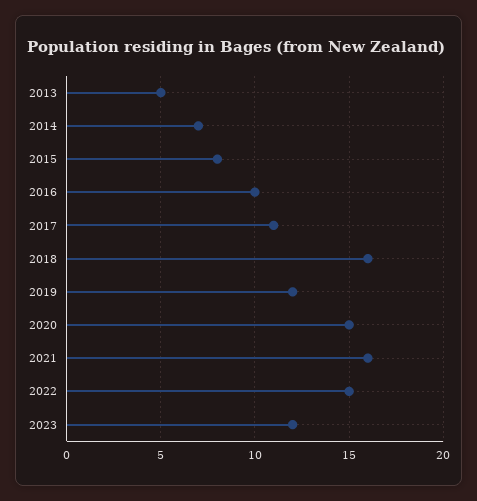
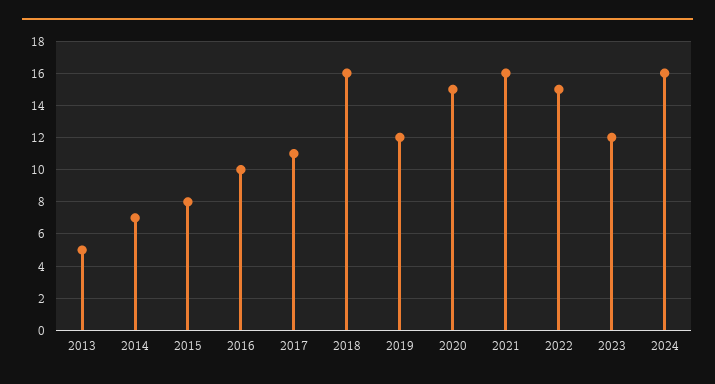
2024: none -> 16

